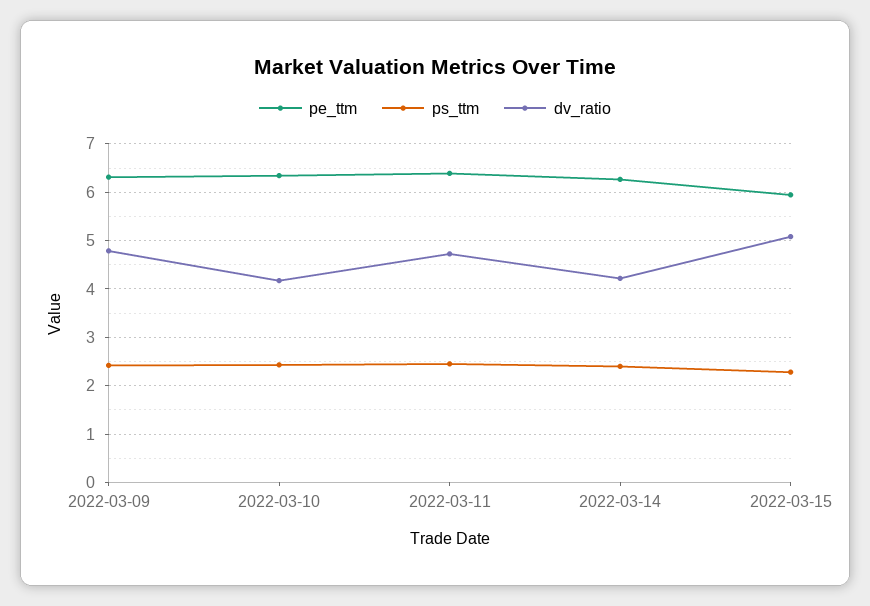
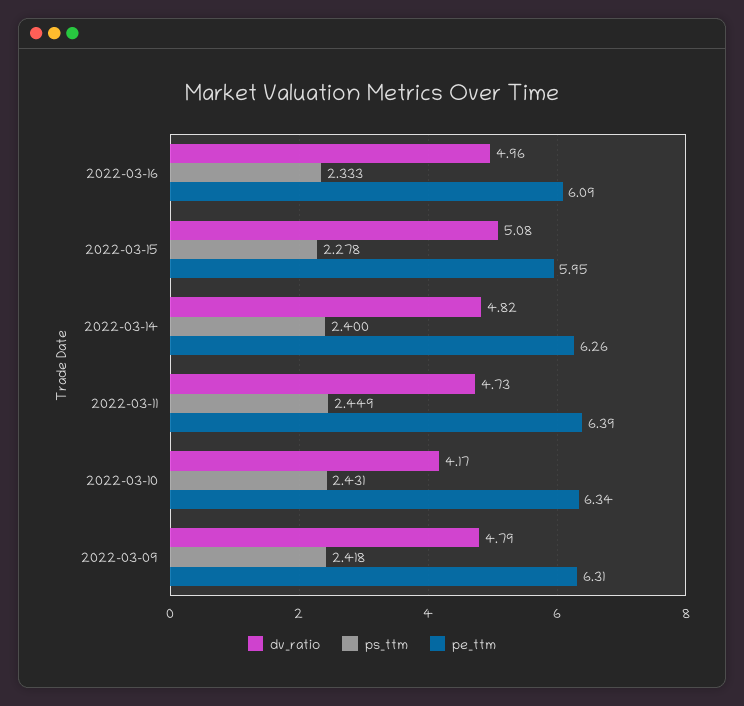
dv_ratio, 2022-03-14: 4.2 -> 4.82
dv_ratio, 2022-03-16: none -> 4.96
ps_ttm, 2022-03-16: none -> 2.333
pe_ttm, 2022-03-16: none -> 6.09

